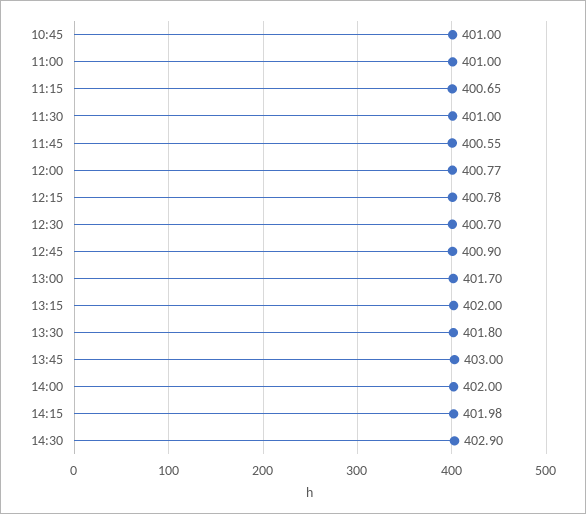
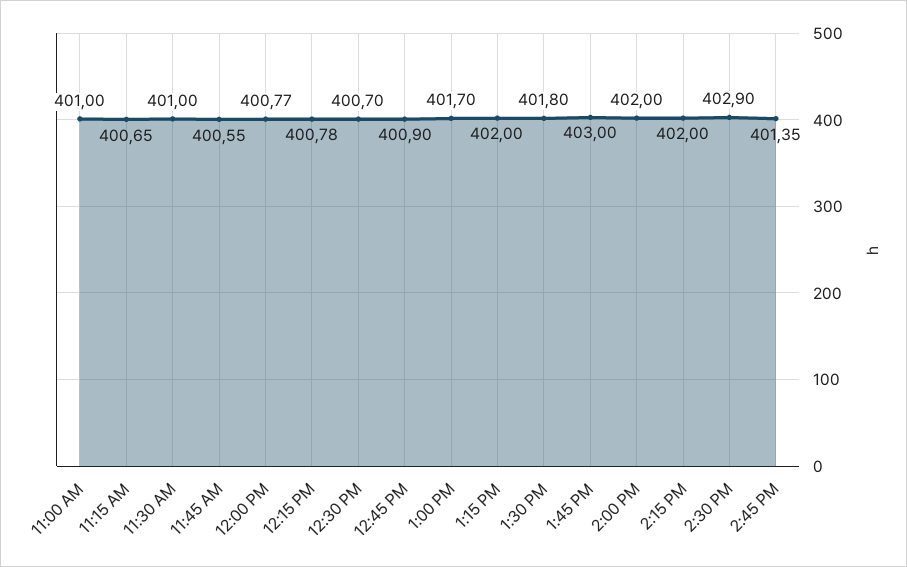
10:45: 401 -> none
14:15: 401.98 -> 402
2:45 PM: none -> 401.35

